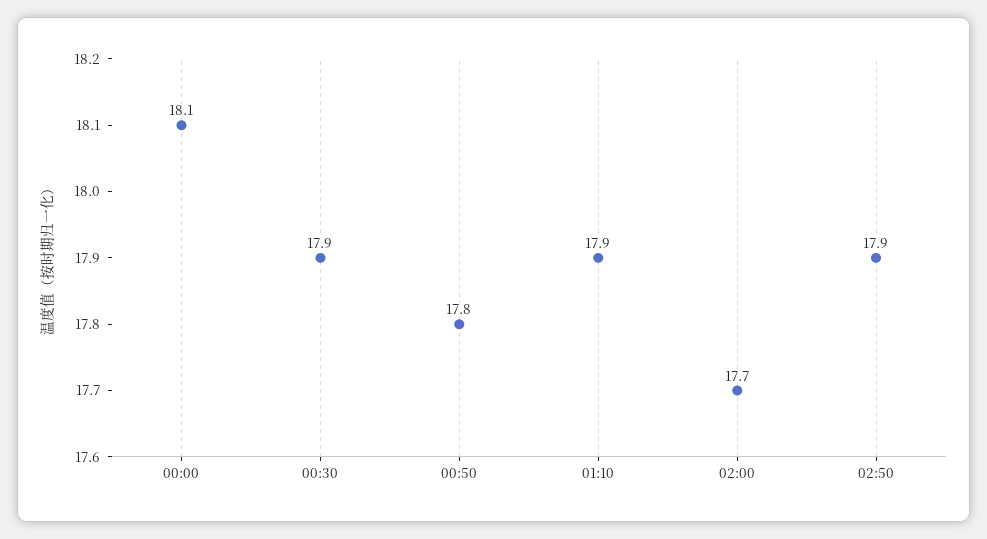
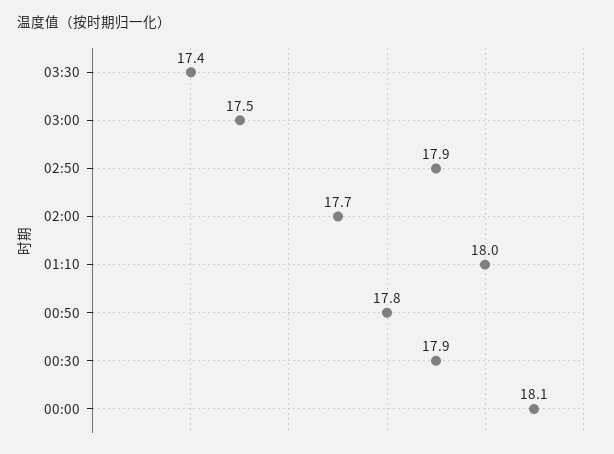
01:10: 17.9 -> 18
03:30: none -> 17.4
03:00: none -> 17.5

